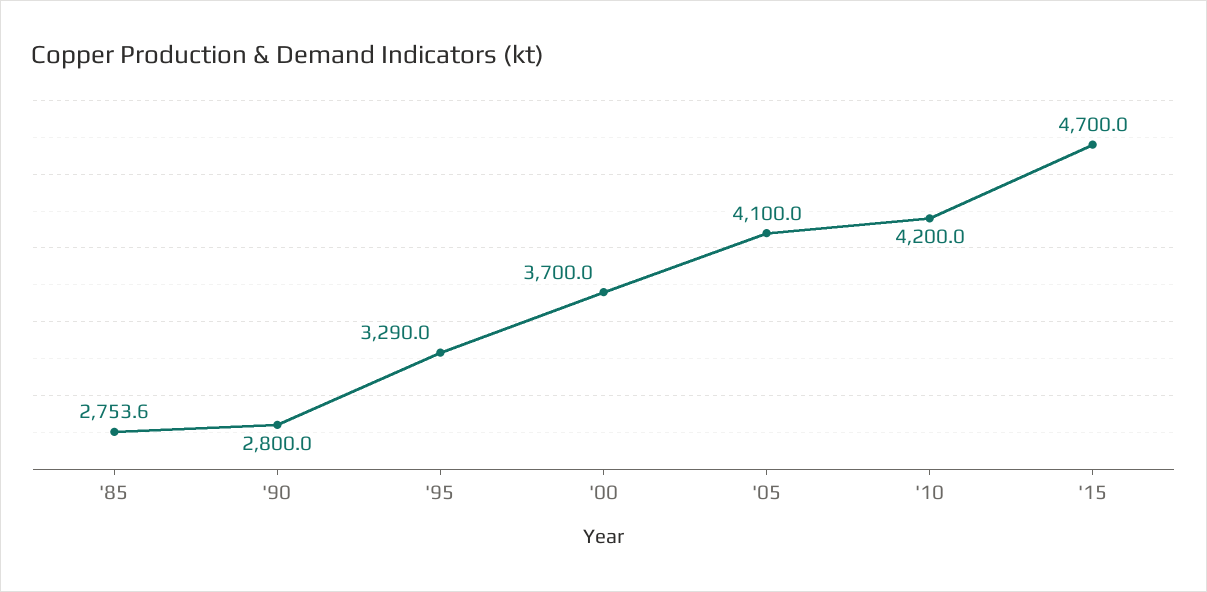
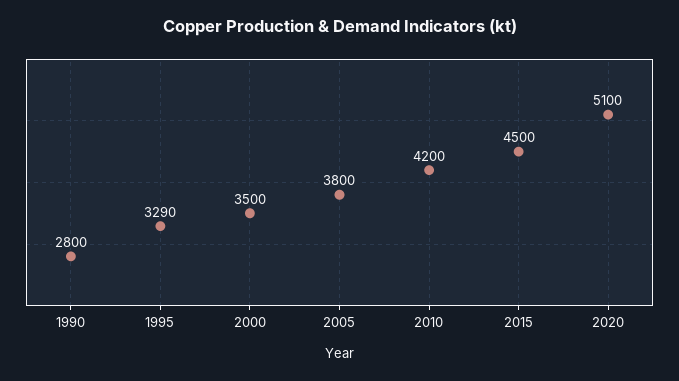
'85: 2753.6 -> none
'00: 3700 -> 3500
'05: 4100 -> 3800
'15: 4700 -> 4500
2020: none -> 5100

